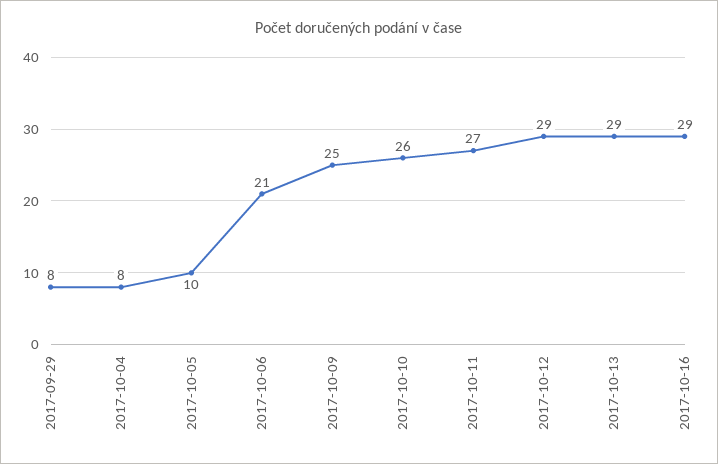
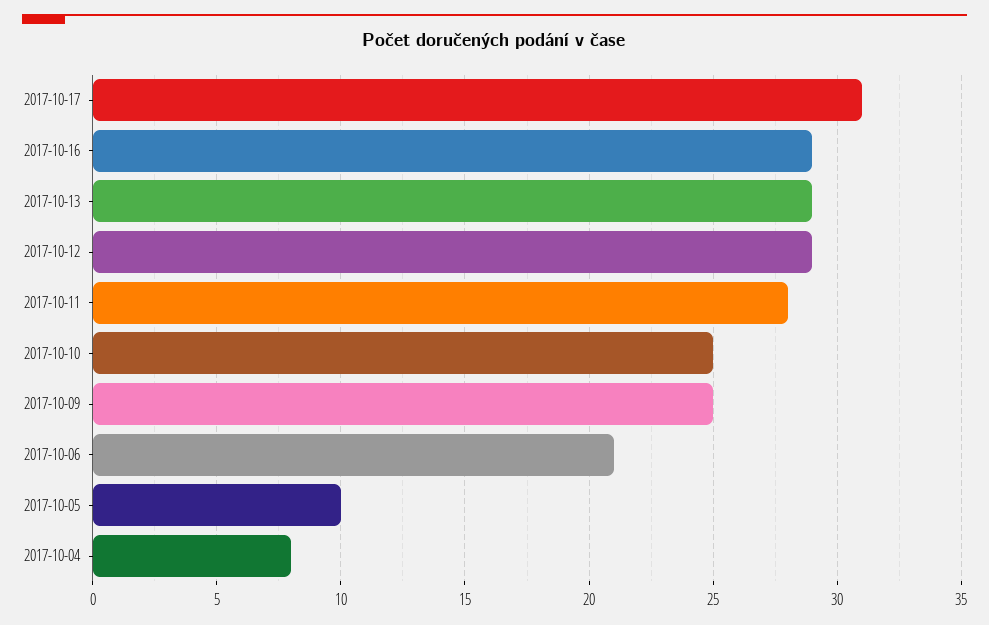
2017-09-29: 8 -> none
2017-10-10: 26 -> 25
2017-10-11: 27 -> 28
2017-10-17: none -> 31

